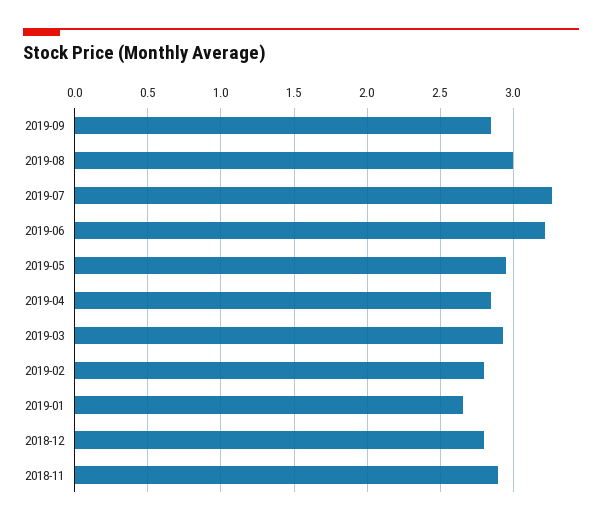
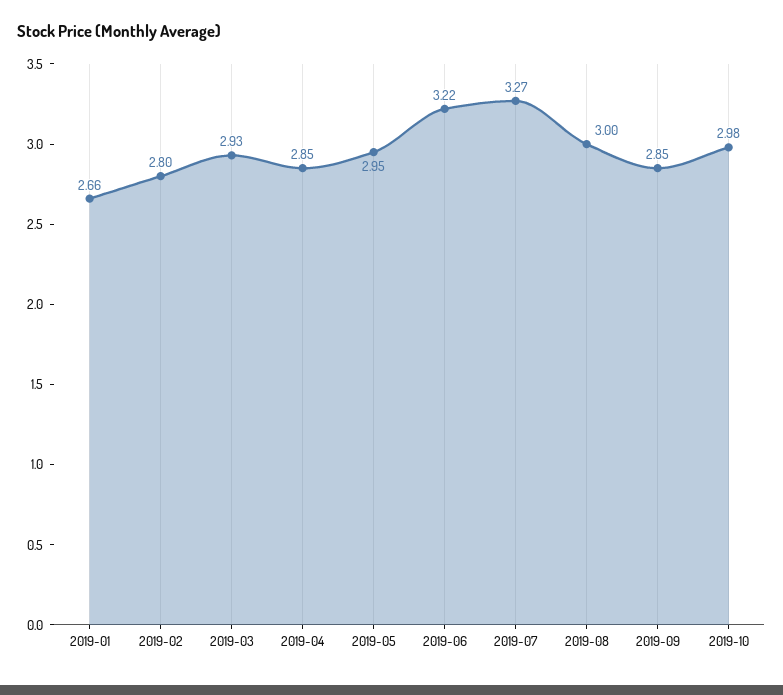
2018-12: 2.8 -> none
2018-11: 2.9 -> none
2019-10: none -> 2.98

